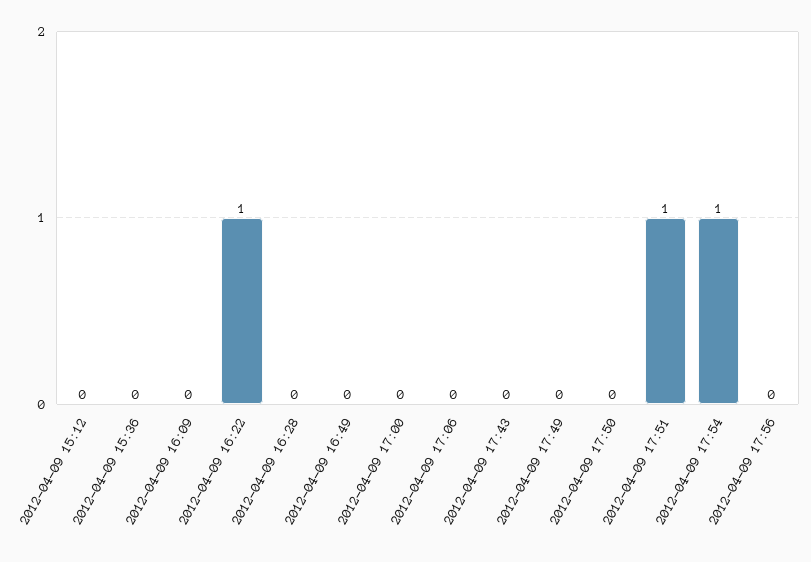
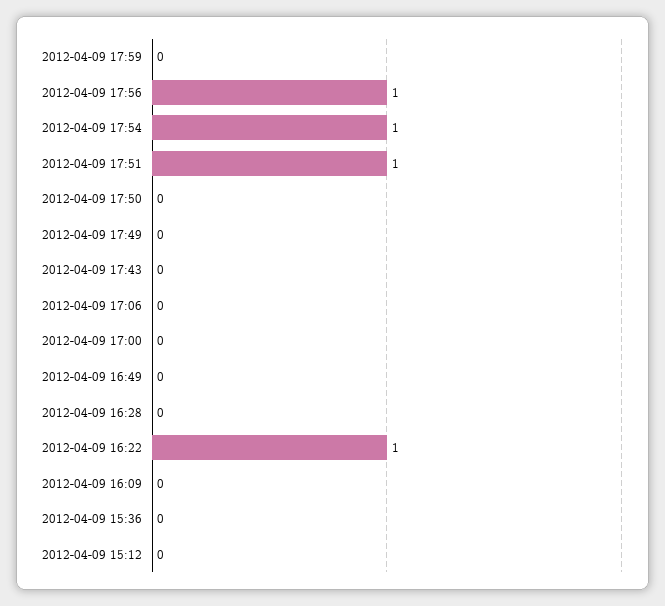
2012-04-09 17:56: 0 -> 1
2012-04-09 17:59: none -> 0

